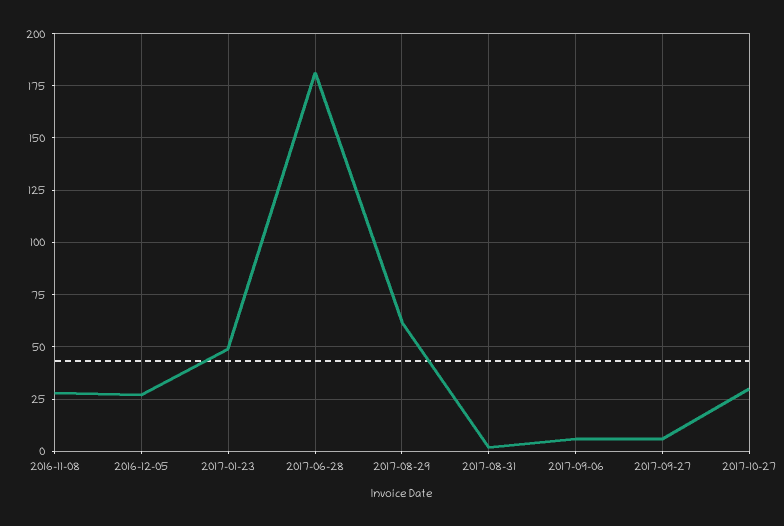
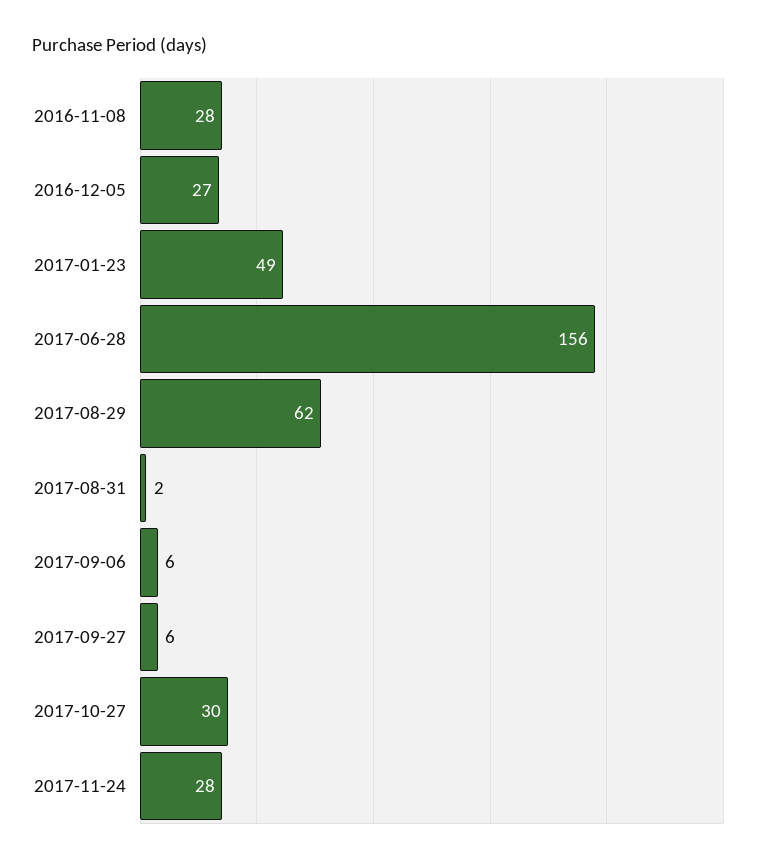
2017-06-28: 180 -> 156
2017-11-24: none -> 28

